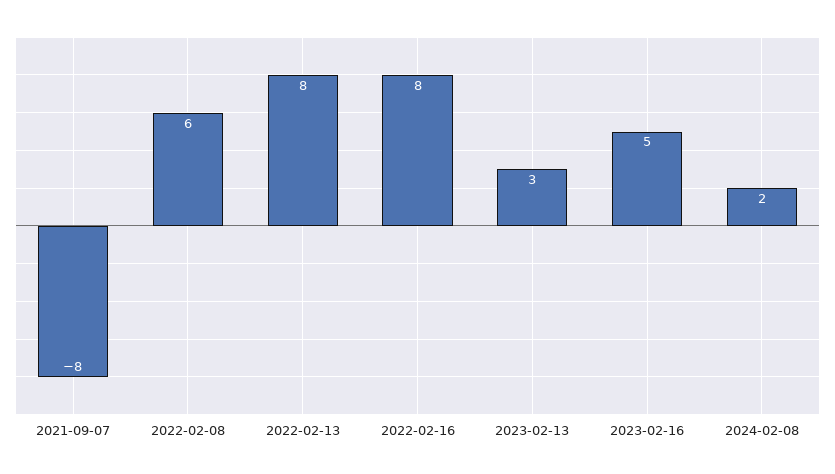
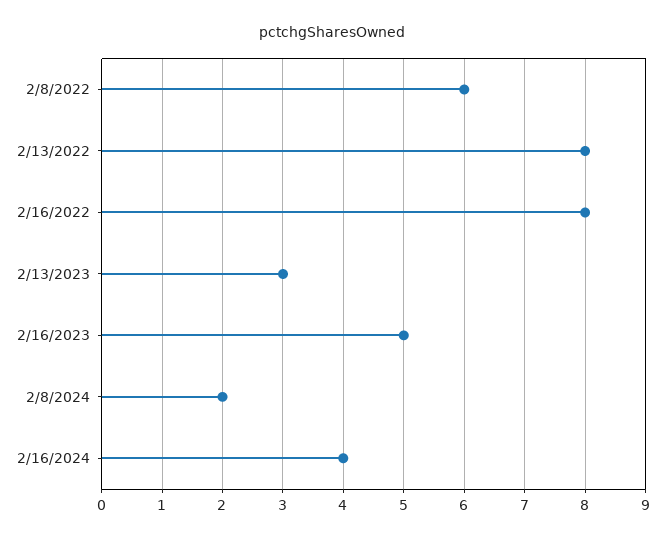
2021-09-07: -8 -> none
2/16/2024: none -> 4

